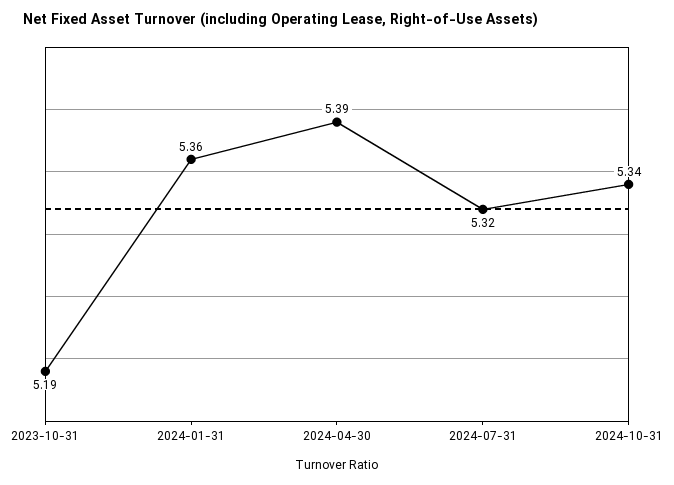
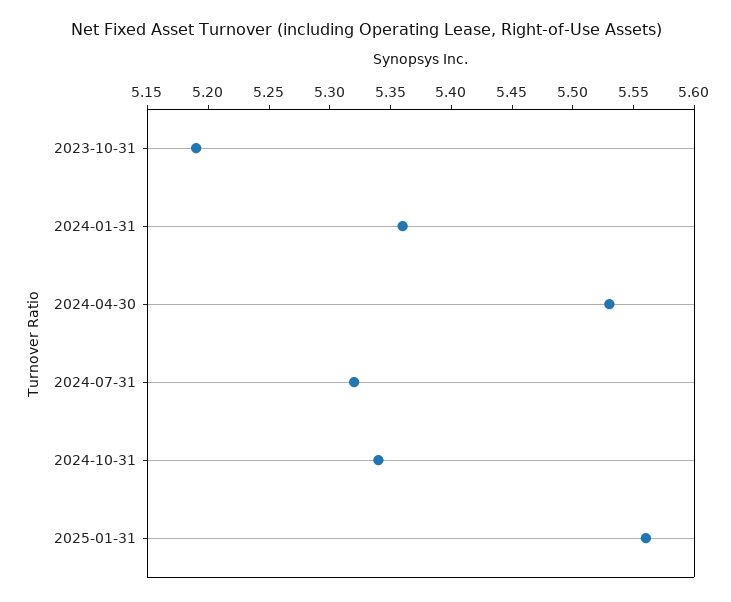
2024-04-30: 5.39 -> 5.53
2025-01-31: none -> 5.56

